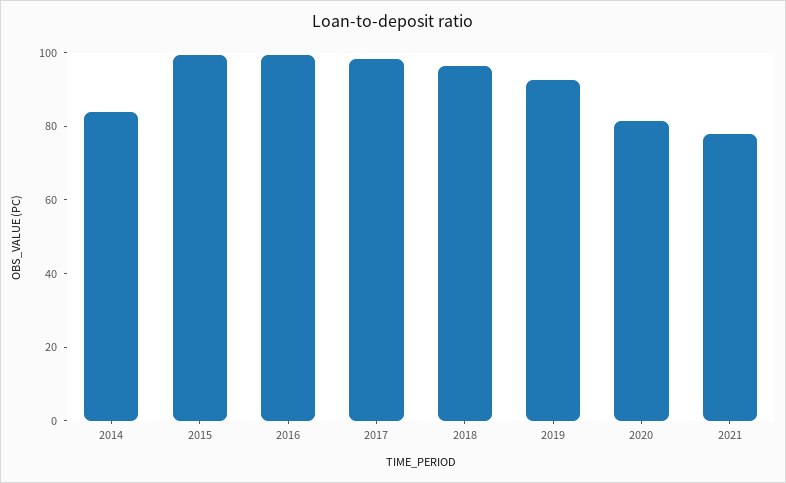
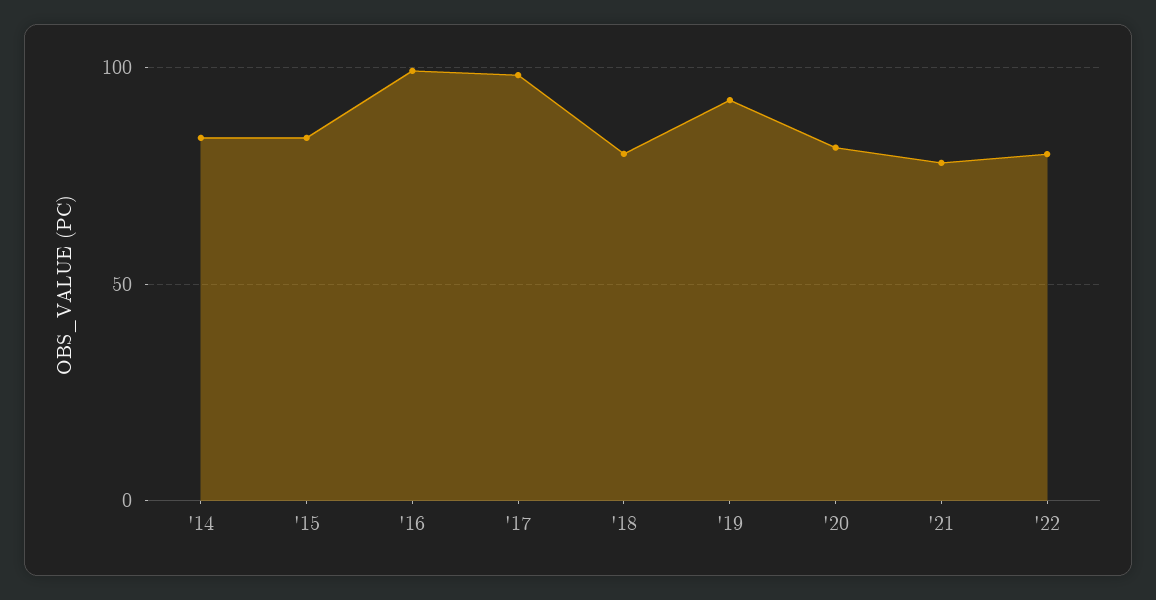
2015: 100 -> 85
2018: 95 -> 80
'22: none -> 80

